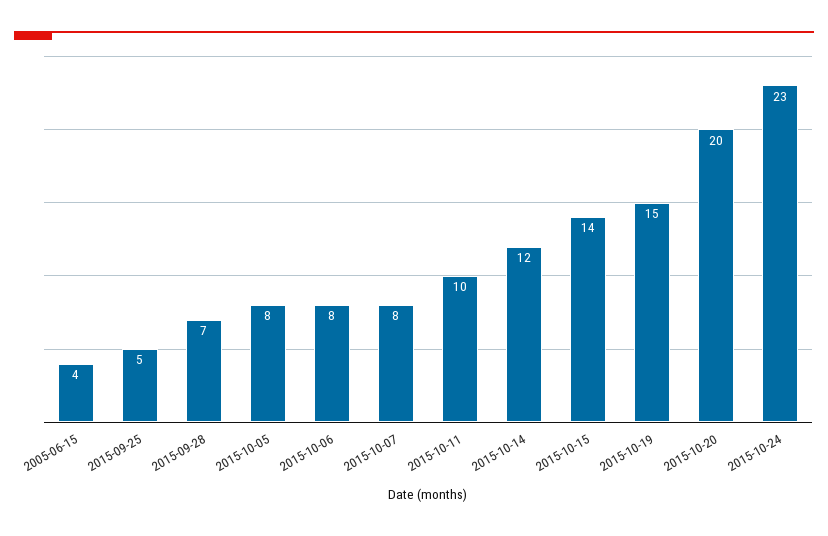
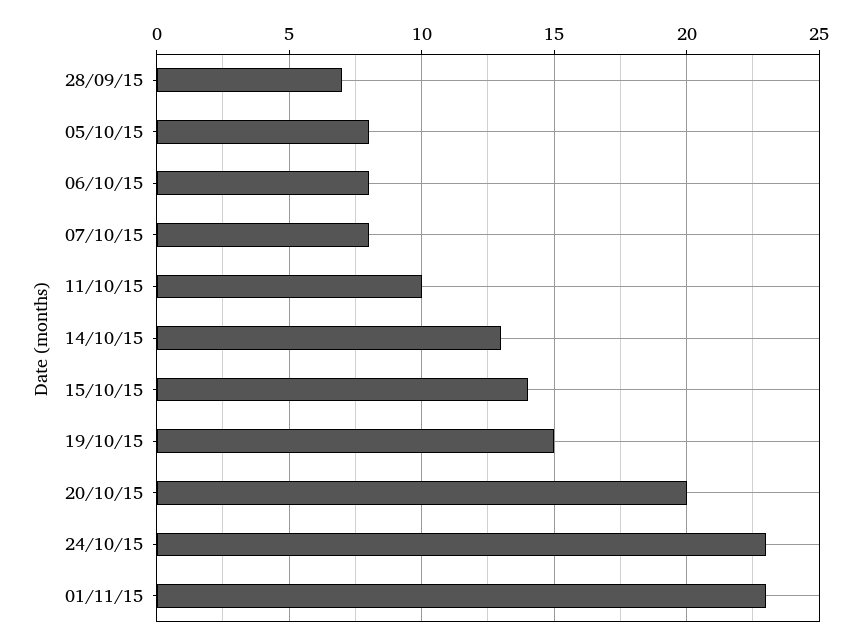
2005-06-15: 4 -> none
2015-09-25: 5 -> none
2015-10-14: 12 -> 13
01/11/15: none -> 23

